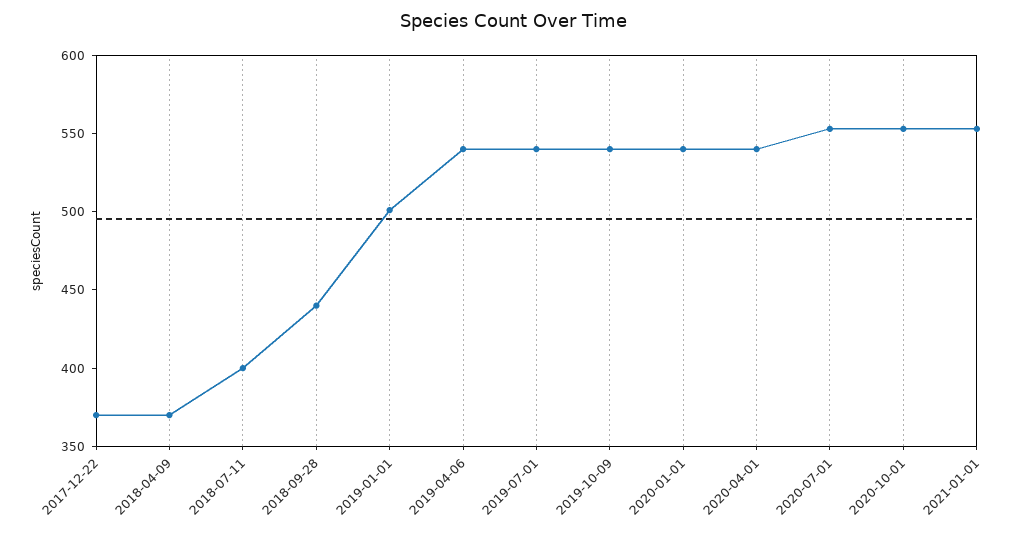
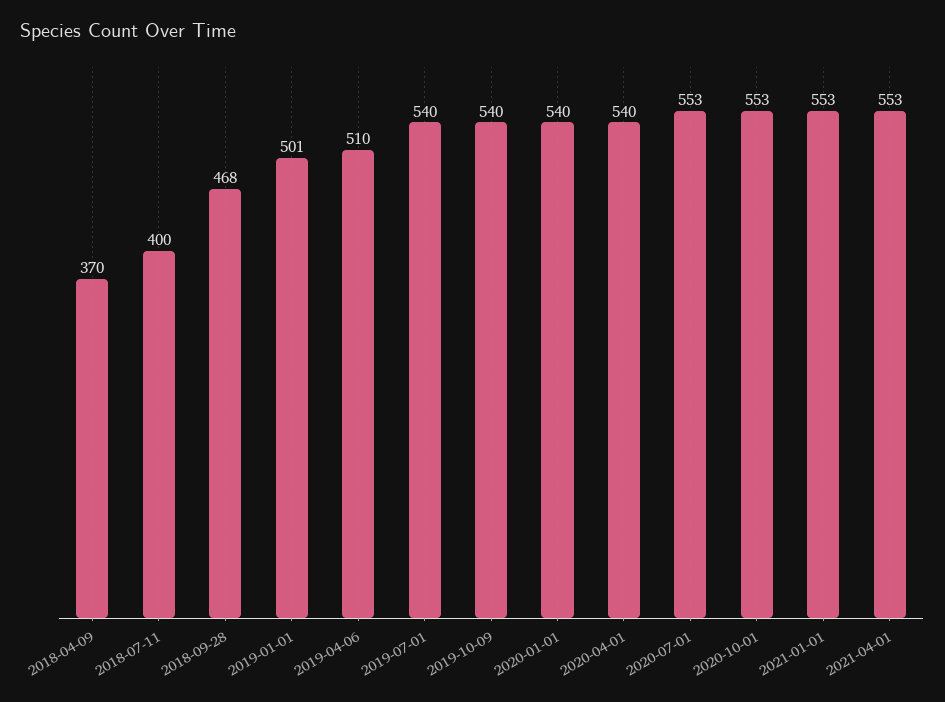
2017-12-22: 370 -> none
2018-09-28: 440 -> 468
2019-04-06: 540 -> 510
2021-04-01: none -> 553

